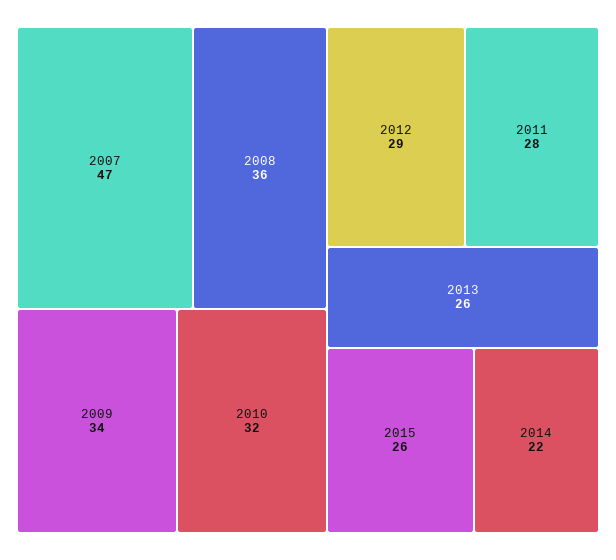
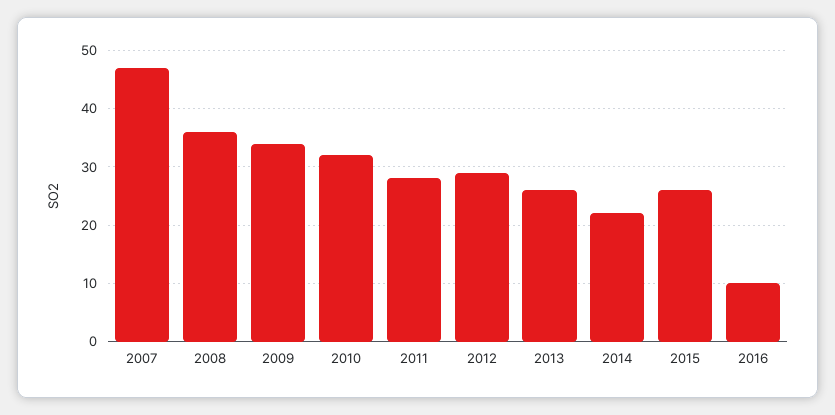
2016: none -> 10

